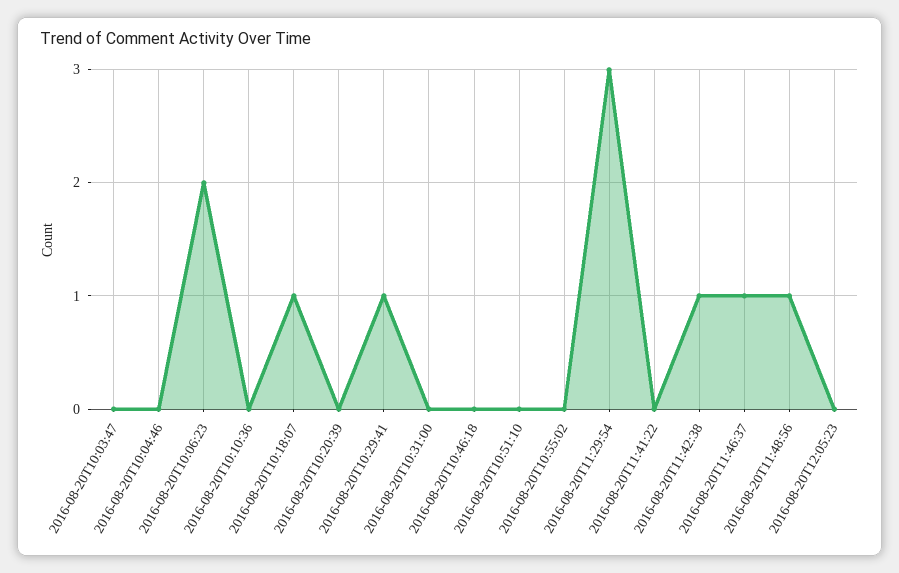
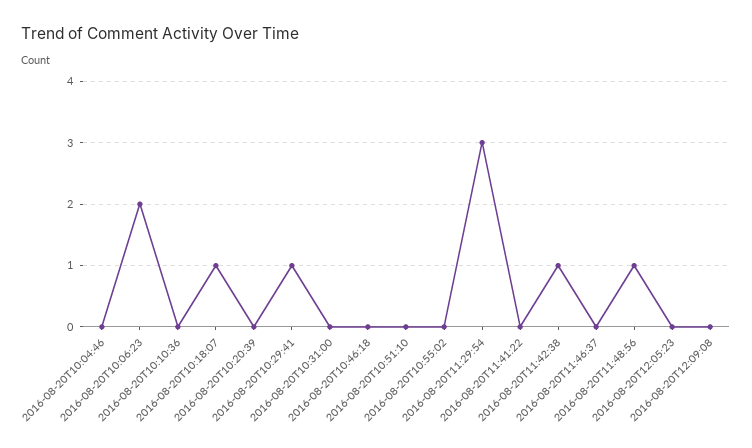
2016-08-20T10:03:47: 0 -> none
2016-08-20T11:46:37: 1 -> 0
2016-08-20T12:09:08: none -> 0

